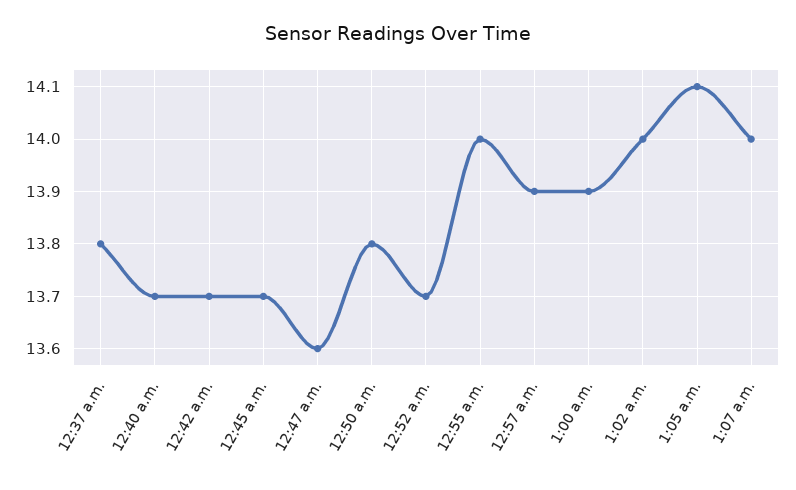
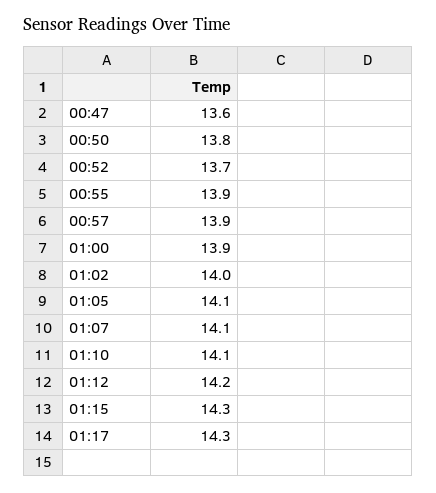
12:37 a.m.: 13.8 -> none
12:40 a.m.: 13.7 -> none
12:42 a.m.: 13.7 -> none
12:45 a.m.: 13.7 -> none
12:55 a.m.: 14 -> 13.9
1:07 a.m.: 14 -> 14.1
01:10: none -> 14.1
01:12: none -> 14.2
01:15: none -> 14.3
01:17: none -> 14.3

